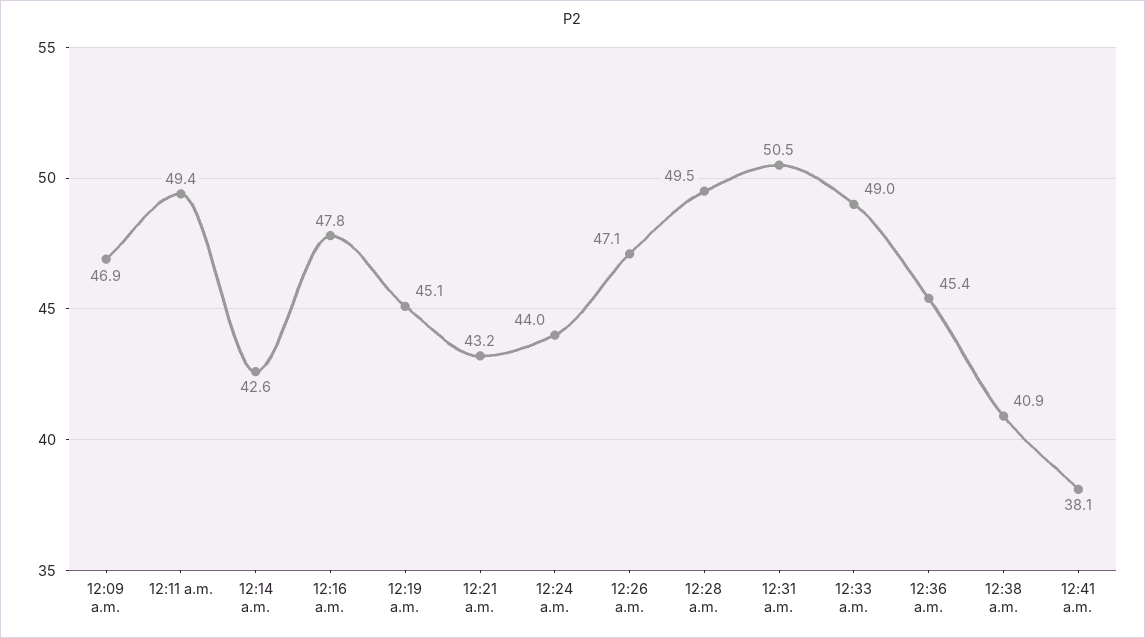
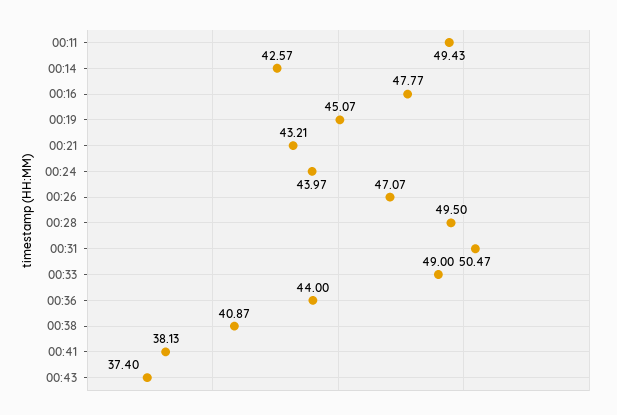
12:09 a.m.: 46.9 -> none
12:36 a.m.: 45.4 -> 44
00:43: none -> 37.4

